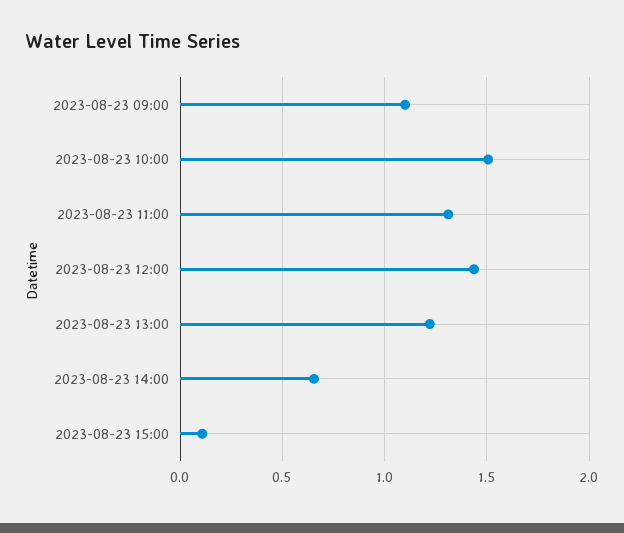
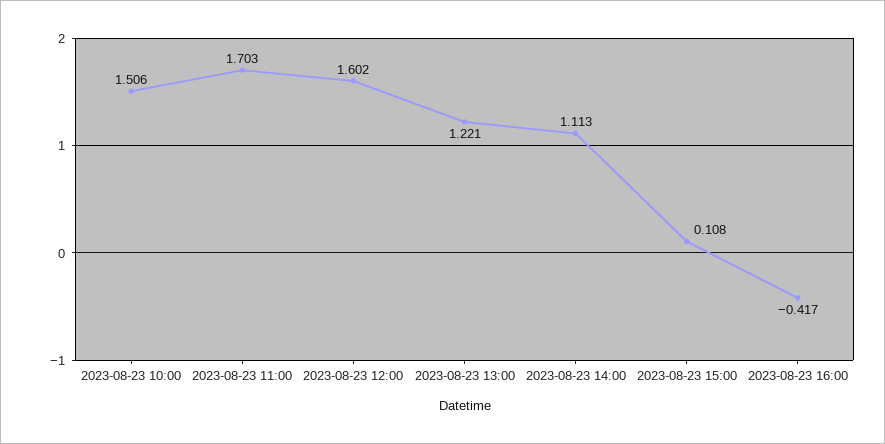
2023-08-23 09:00: 1.1 -> none
2023-08-23 11:00: 1.3 -> 1.703
2023-08-23 12:00: 1.45 -> 1.602
2023-08-23 14:00: 0.65 -> 1.113
2023-08-23 16:00: none -> -0.417

